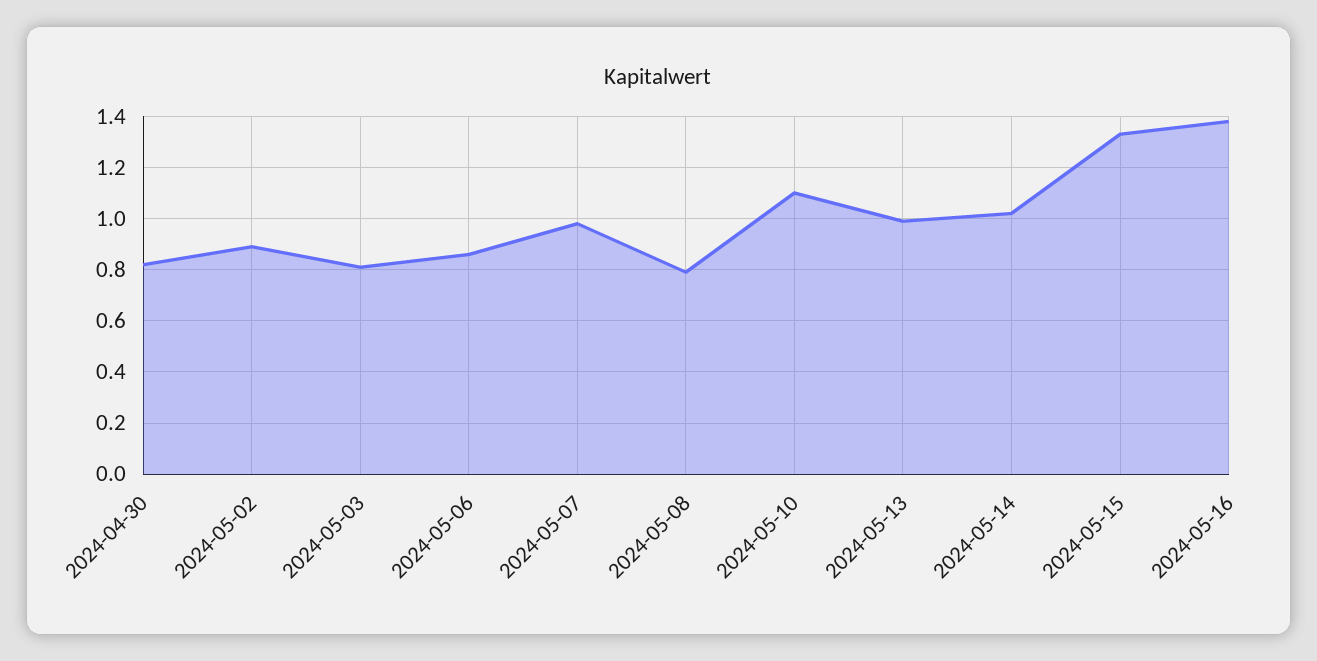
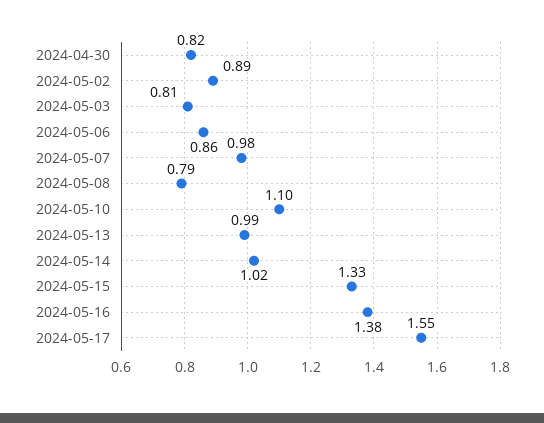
2024-05-17: none -> 1.55

